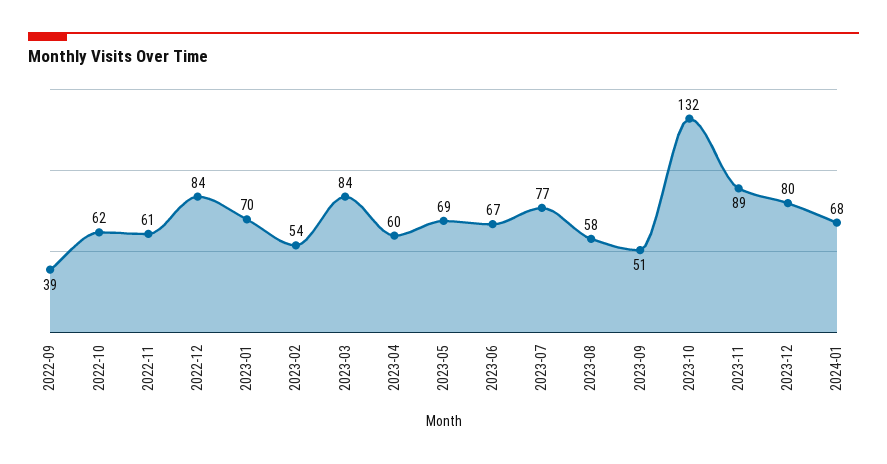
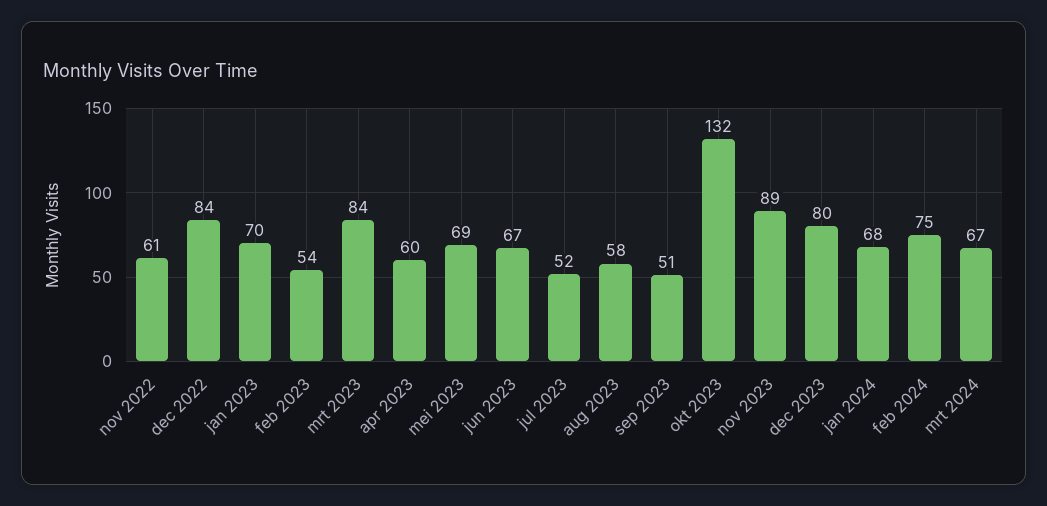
2022-09: 39 -> none
2022-10: 62 -> none
2023-07: 77 -> 52
feb 2024: none -> 75
mrt 2024: none -> 67

